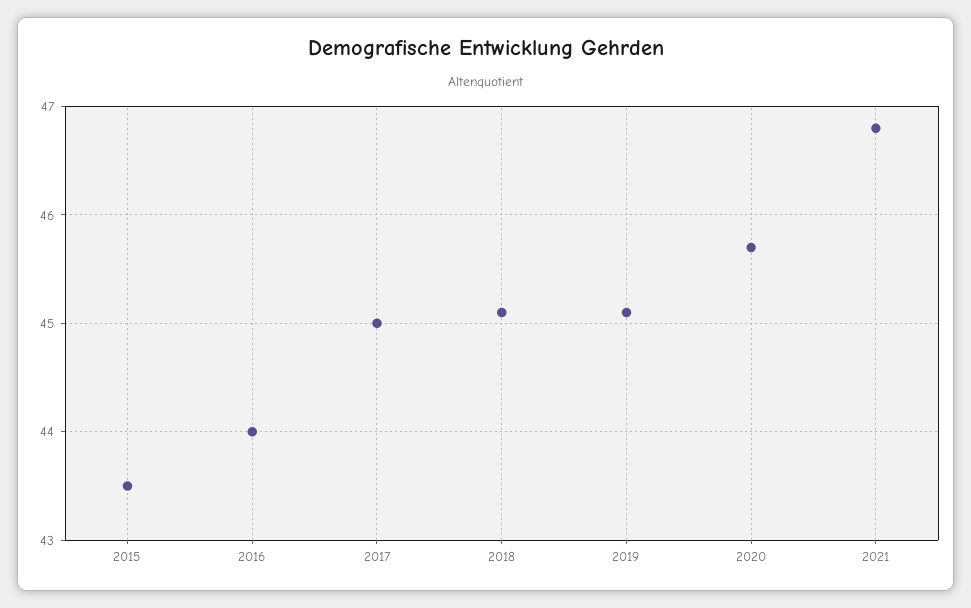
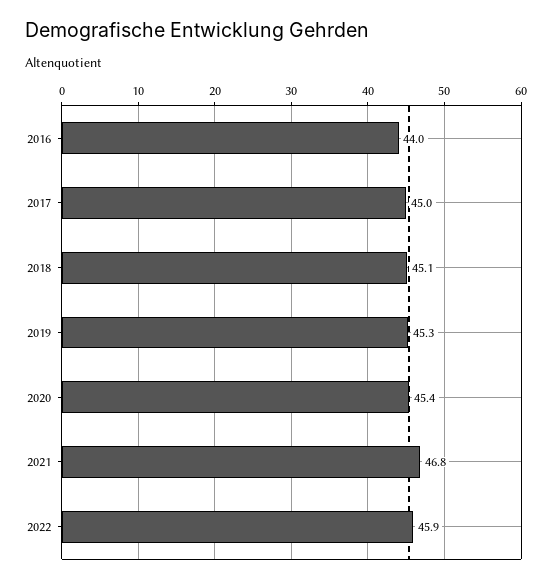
2015: 43.5 -> none
2019: 45.1 -> 45.3
2020: 45.7 -> 45.4
2022: none -> 45.9

